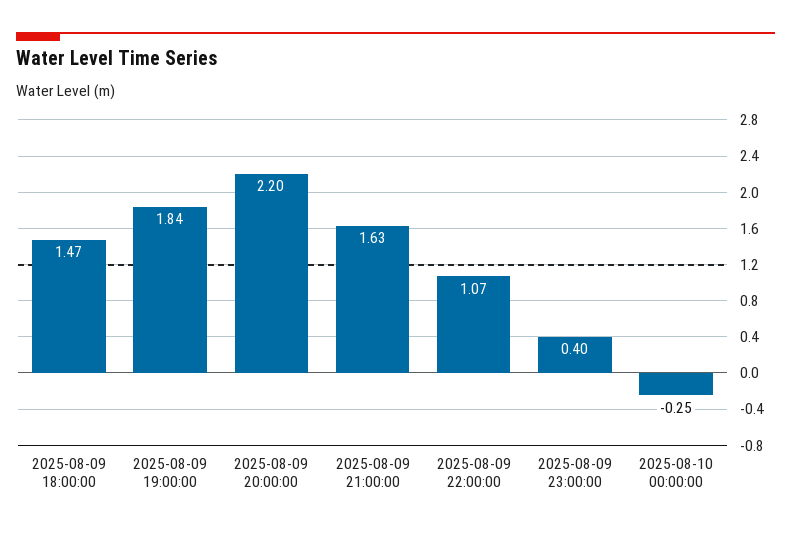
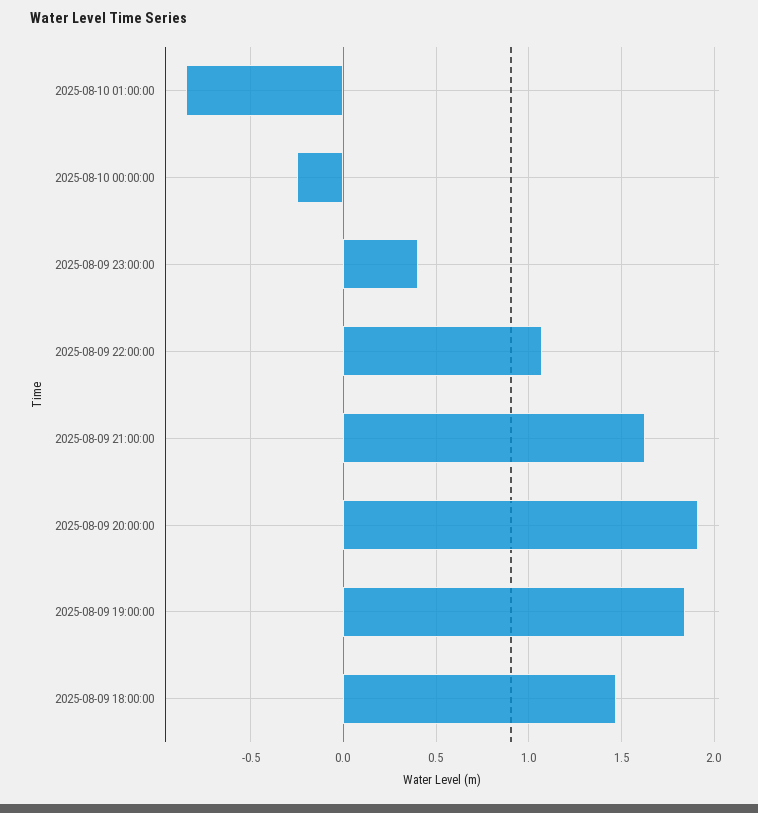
2025-08-09 20:00:00: 2.2 -> 1.9
2025-08-10 01:00:00: none -> -0.85

